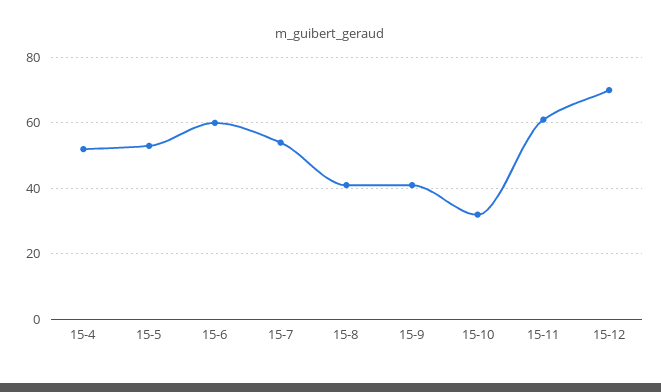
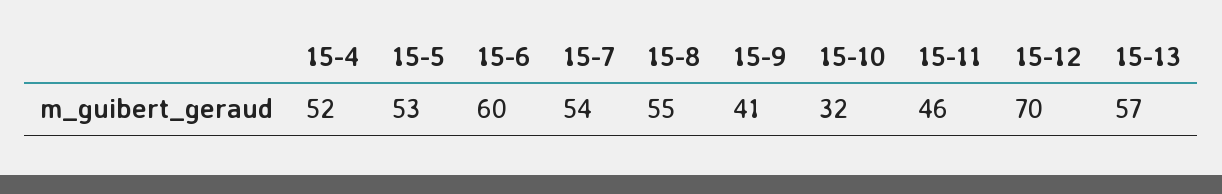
15-8: 40 -> 55
15-11: 60 -> 46
15-13: none -> 57

